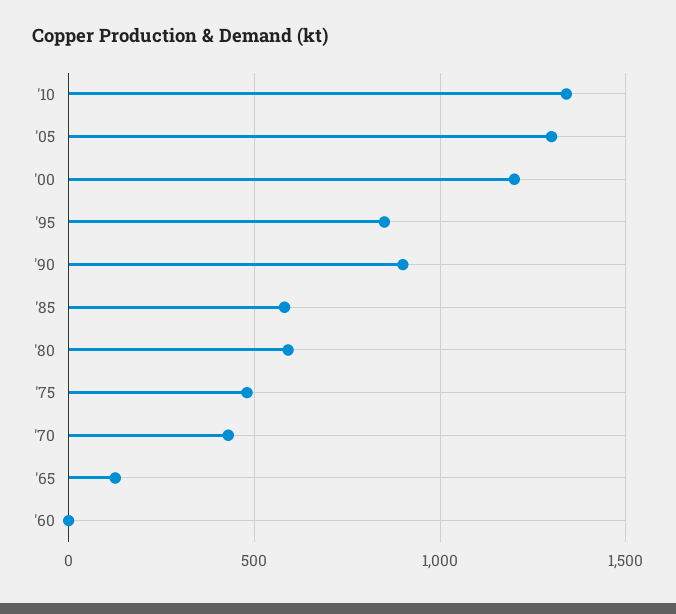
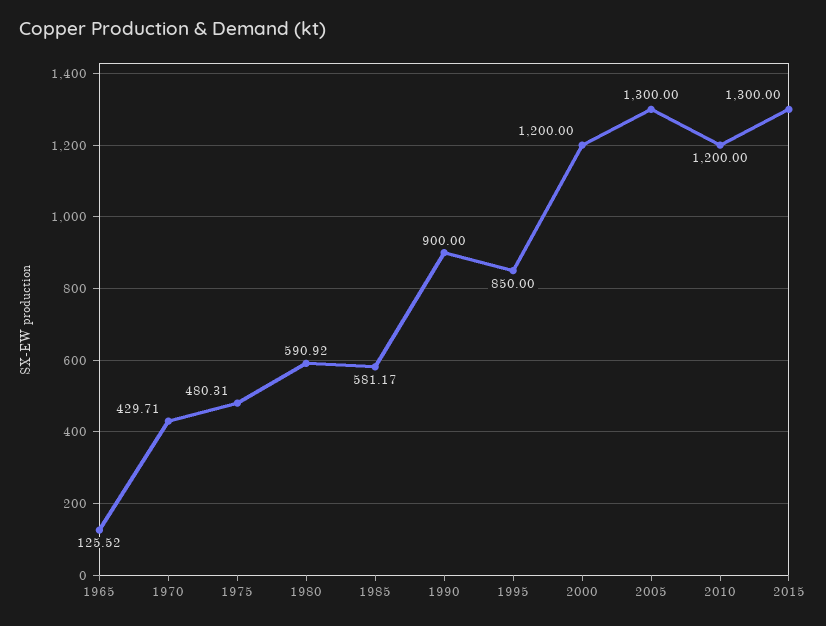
'10: 1350 -> 1200
'60: 0 -> none
2015: none -> 1300

